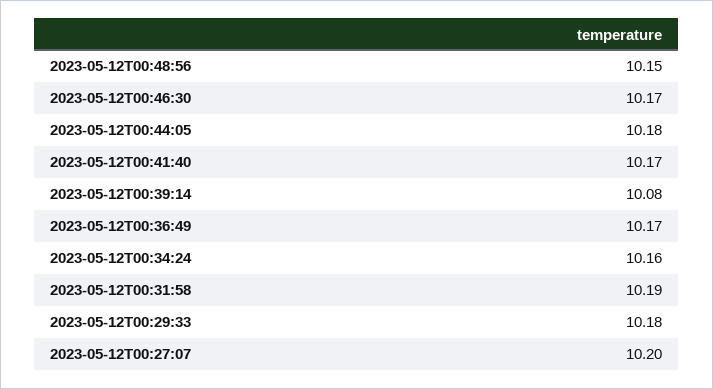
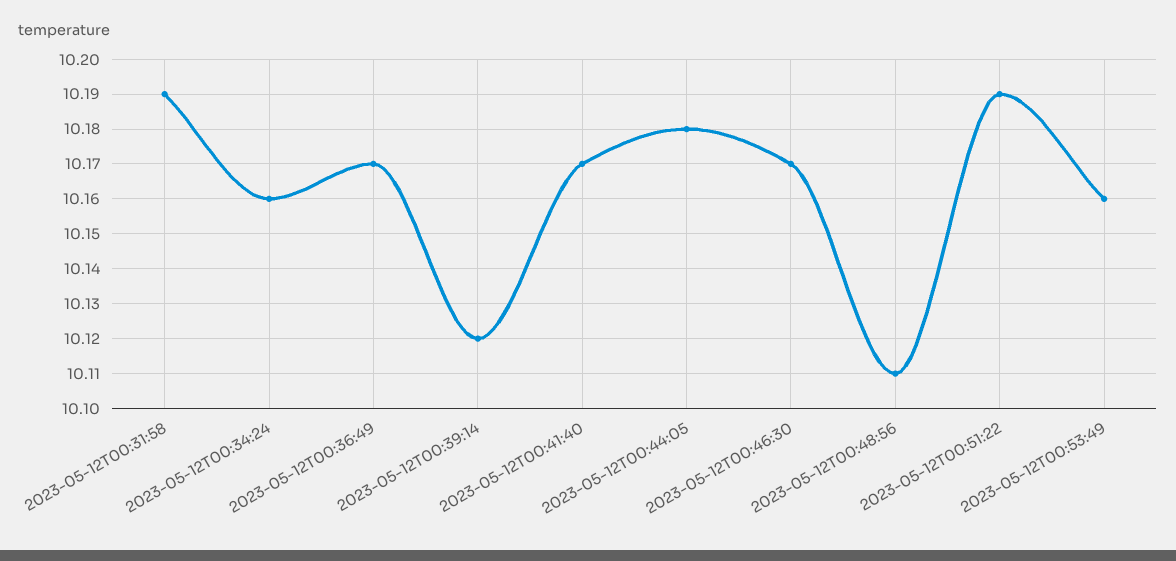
2023-05-12T00:48:56: 10.15 -> 10.11
2023-05-12T00:39:14: 10.08 -> 10.12
2023-05-12T00:29:33: 10.18 -> none
2023-05-12T00:27:07: 10.2 -> none
2023-05-12T00:51:22: none -> 10.19
2023-05-12T00:53:49: none -> 10.16

